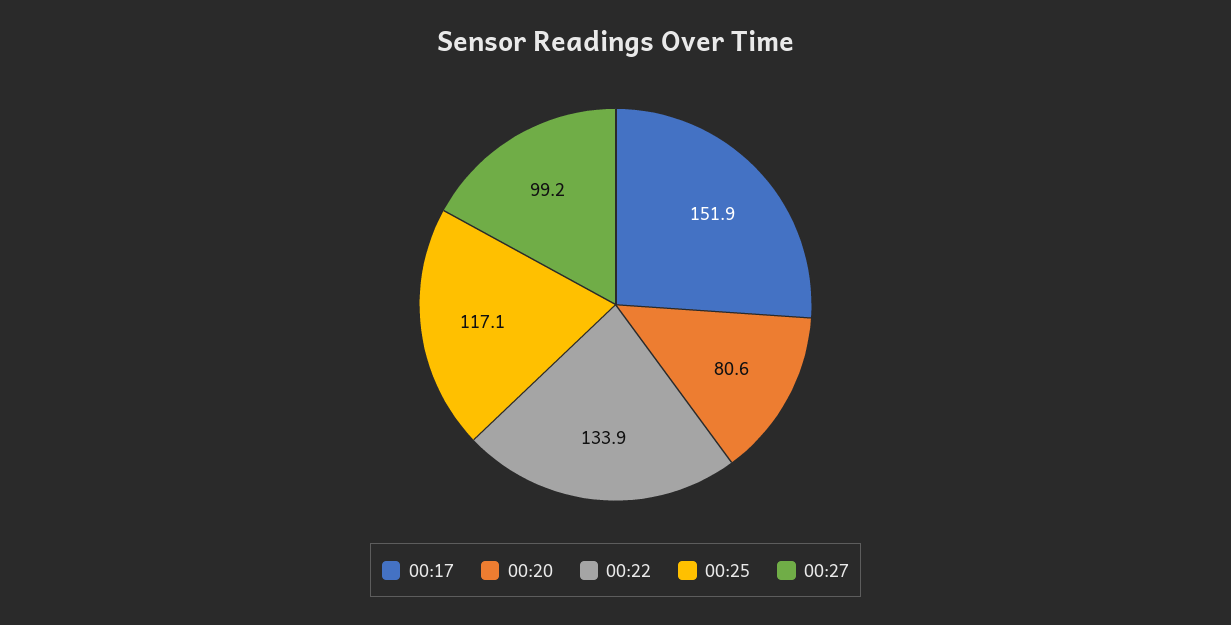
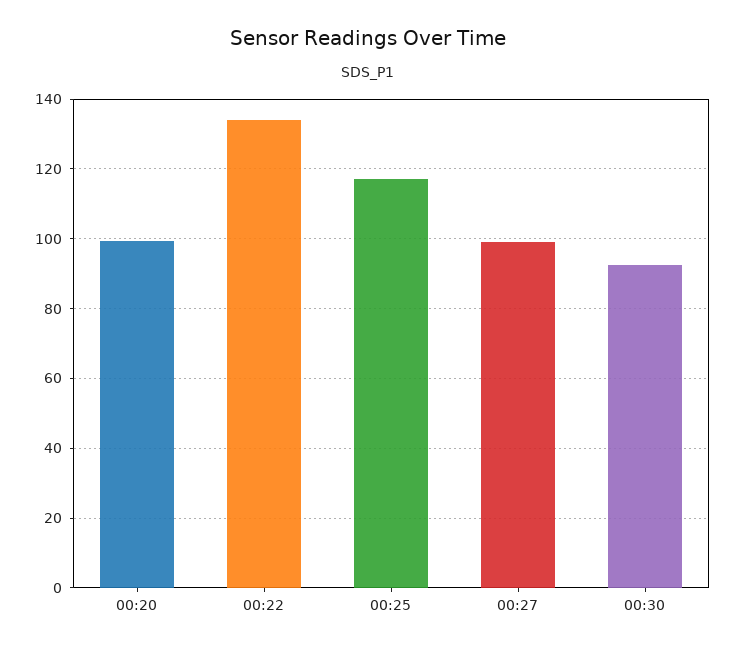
00:17: 151.9 -> none
00:20: 80.6 -> 100
00:30: none -> 92

